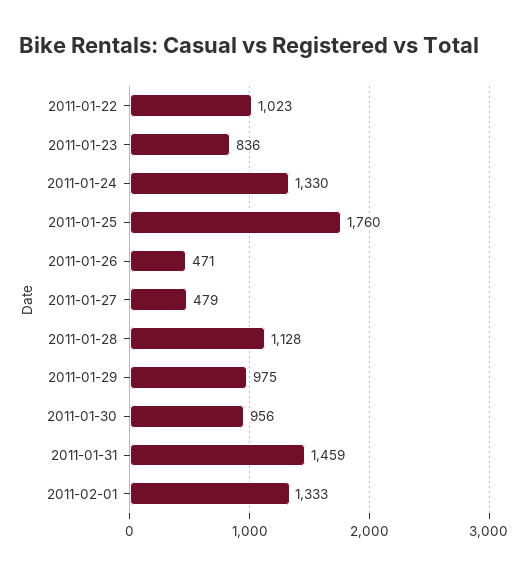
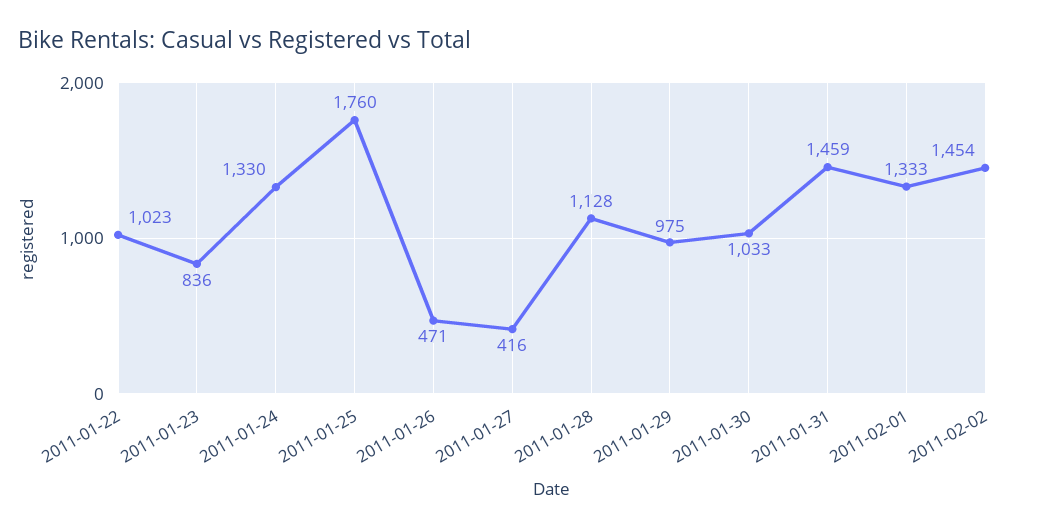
2011-01-27: 479 -> 416
2011-01-30: 956 -> 1033
2011-02-02: none -> 1454

